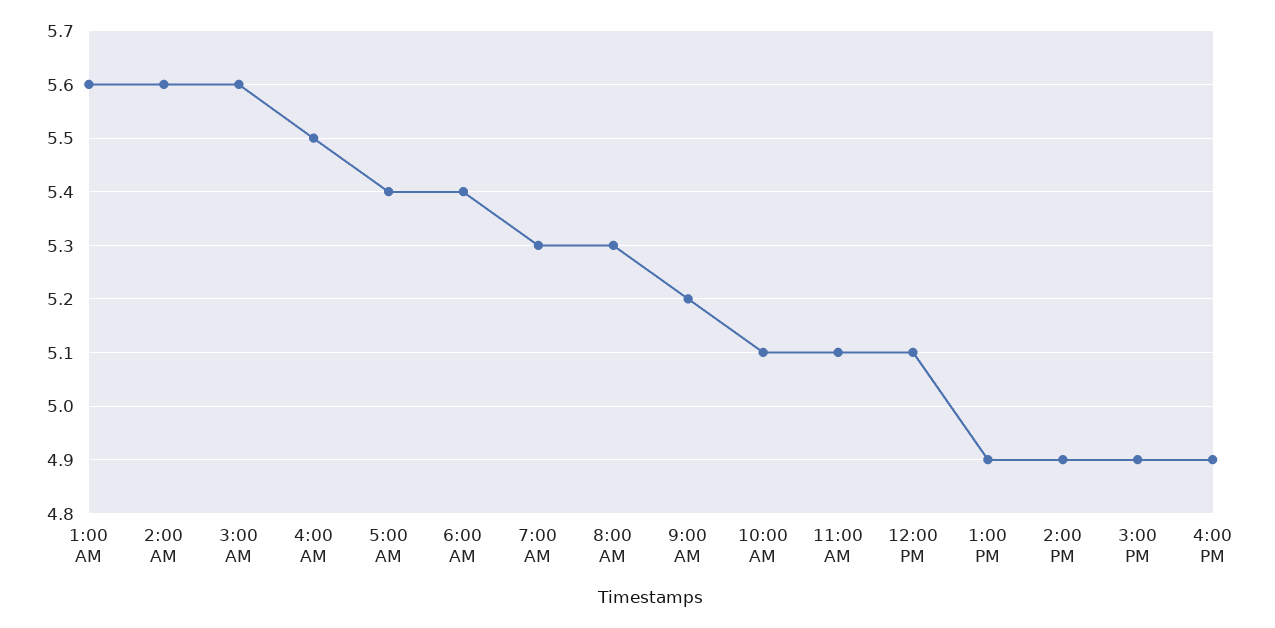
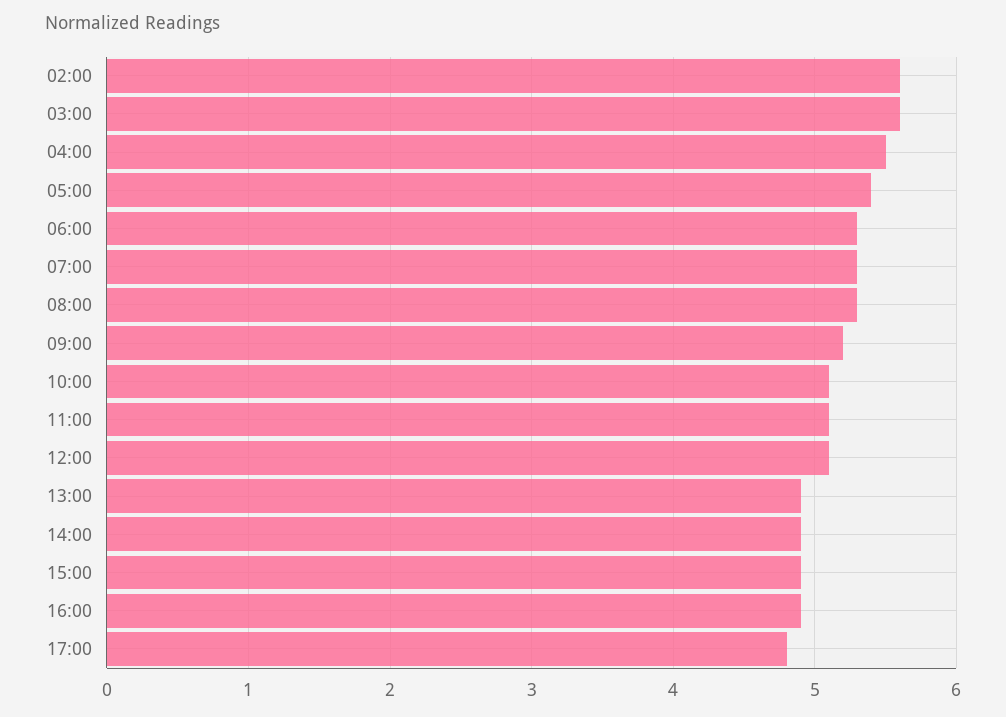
1:00 AM: 5.6 -> none
6:00 AM: 5.4 -> 5.3
17:00: none -> 4.8

